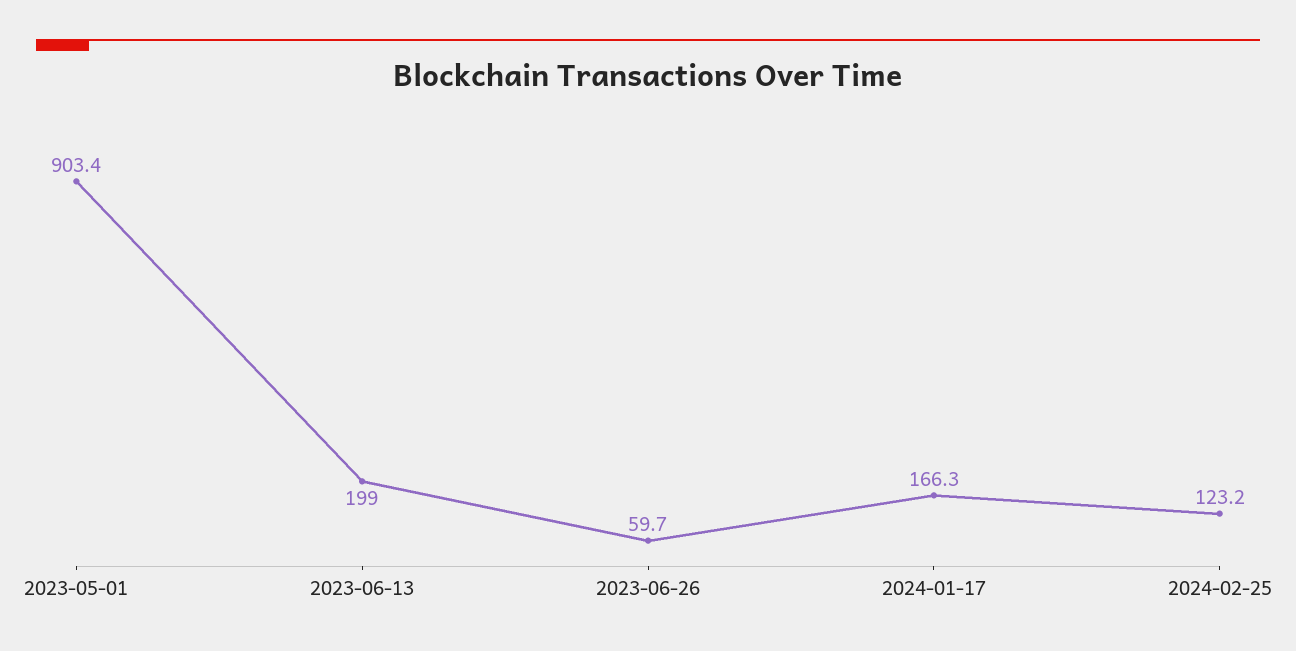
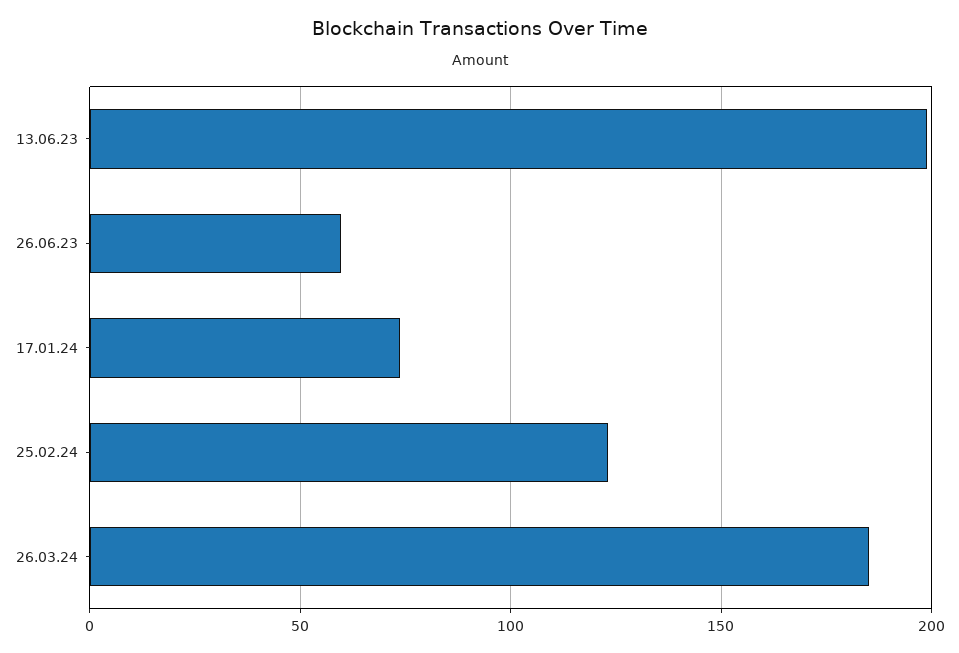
2023-05-01: 903.4 -> none
2024-01-17: 166.3 -> 75
26.03.24: none -> 185

